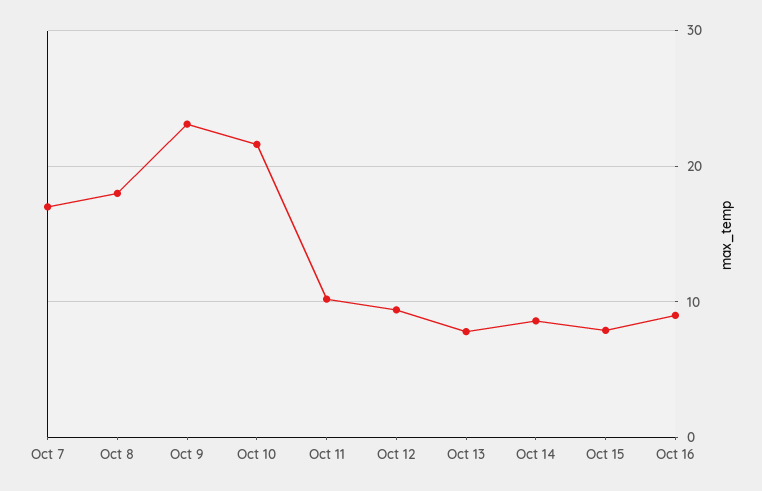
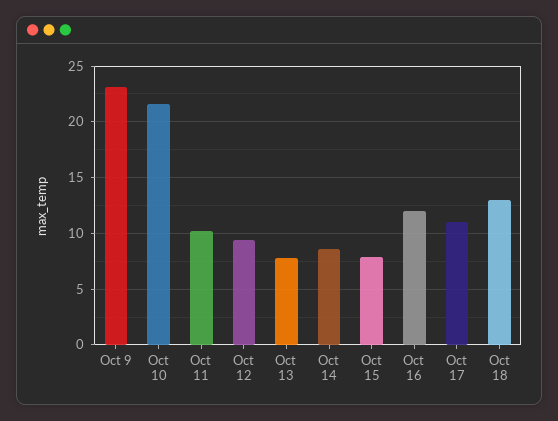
Oct 7: 17 -> none
Oct 8: 18 -> none
Oct 16: 9 -> 12
Oct 17: none -> 11
Oct 18: none -> 13

